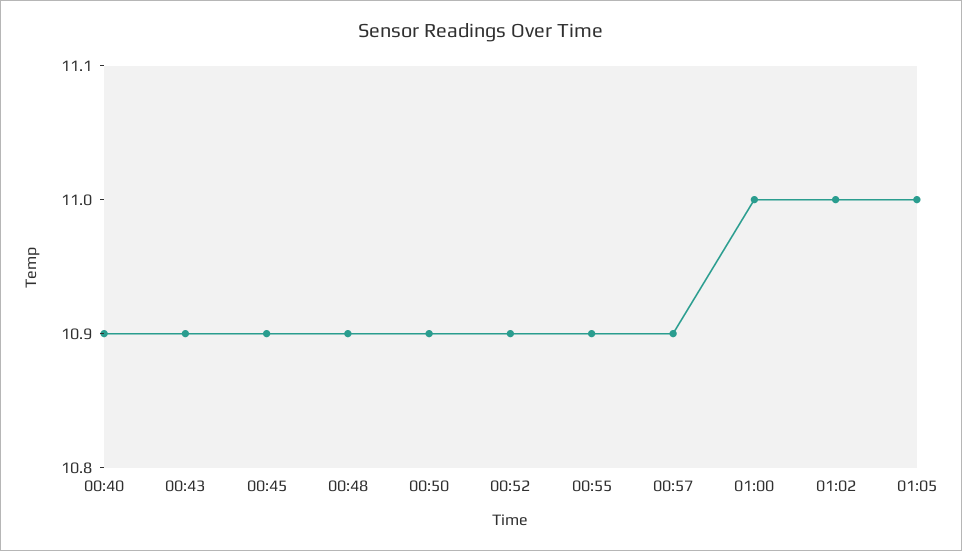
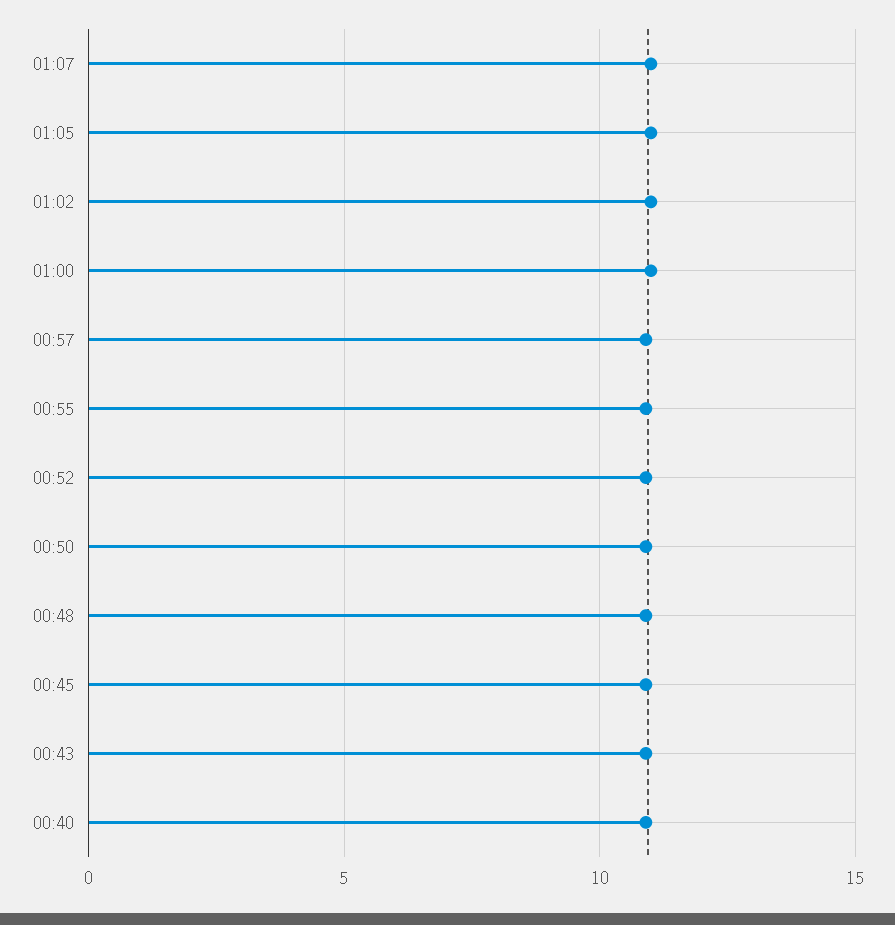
01:07: none -> 11

